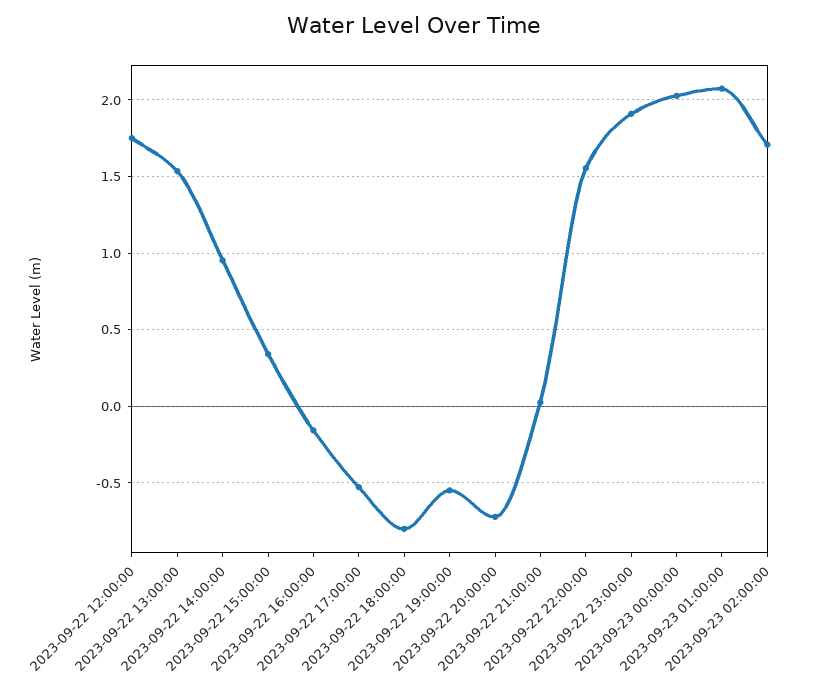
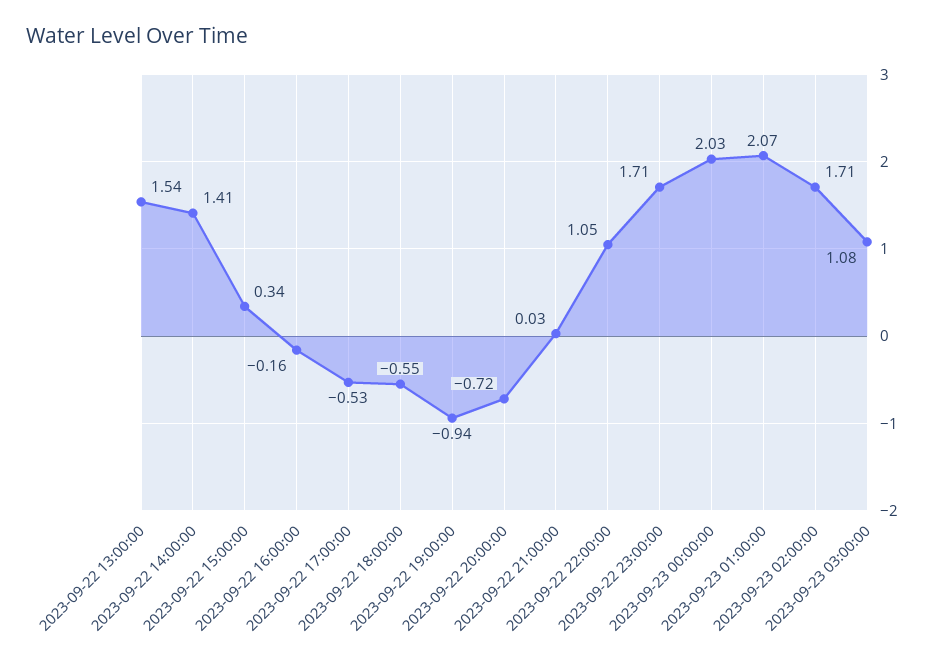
2023-09-22 12:00:00: 1.75 -> none
2023-09-22 14:00:00: 0.95 -> 1.41
2023-09-22 18:00:00: -0.8 -> -0.55
2023-09-22 19:00:00: -0.55 -> -0.94
2023-09-22 22:00:00: 1.55 -> 1.05
2023-09-22 23:00:00: 1.9 -> 1.71
2023-09-23 03:00:00: none -> 1.08

